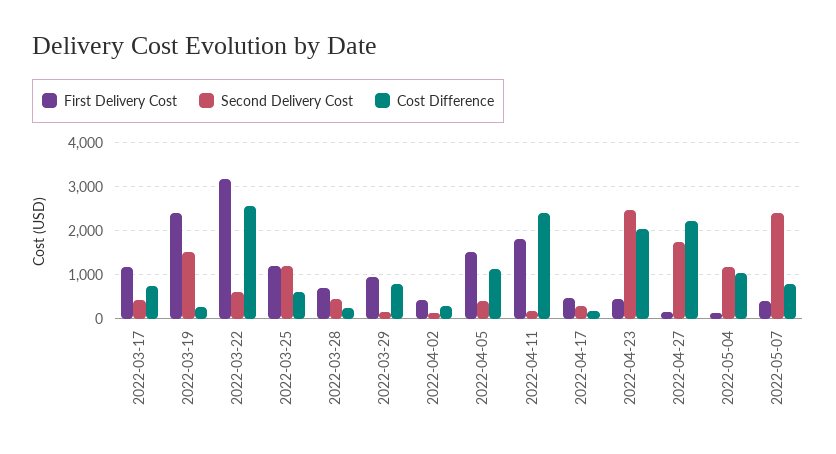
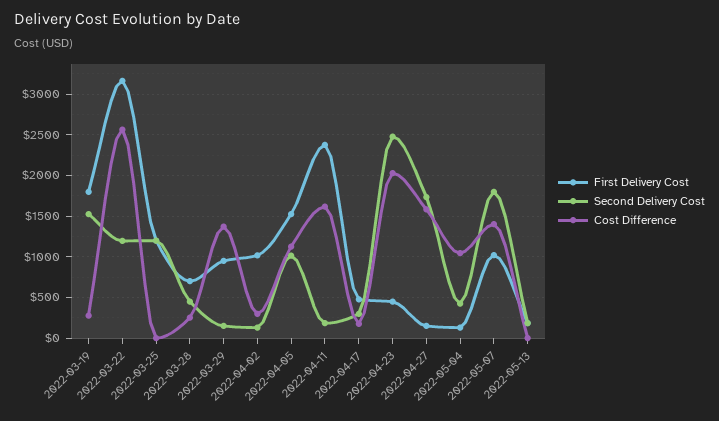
First Delivery Cost, 2022-03-17: 1200 -> none
Second Delivery Cost, 2022-03-17: 400 -> none
Cost Difference, 2022-03-17: 800 -> none
First Delivery Cost, 2022-03-19: 2400 -> 1800
Second Delivery Cost, 2022-03-22: 600 -> 1200
Cost Difference, 2022-03-25: 600 -> 0
Cost Difference, 2022-03-29: 800 -> 1400
First Delivery Cost, 2022-04-02: 400 -> 1000
Second Delivery Cost, 2022-04-05: 400 -> 1000
First Delivery Cost, 2022-04-11: 1800 -> 2400
Cost Difference, 2022-04-11: 2400 -> 1600
Cost Difference, 2022-04-27: 2200 -> 1600
Second Delivery Cost, 2022-05-04: 1200 -> 400
First Delivery Cost, 2022-05-07: 400 -> 1000
Second Delivery Cost, 2022-05-07: 2400 -> 1800
Cost Difference, 2022-05-07: 800 -> 1400
First Delivery Cost, 2022-05-13: none -> 200
Second Delivery Cost, 2022-05-13: none -> 200
Cost Difference, 2022-05-13: none -> 0

